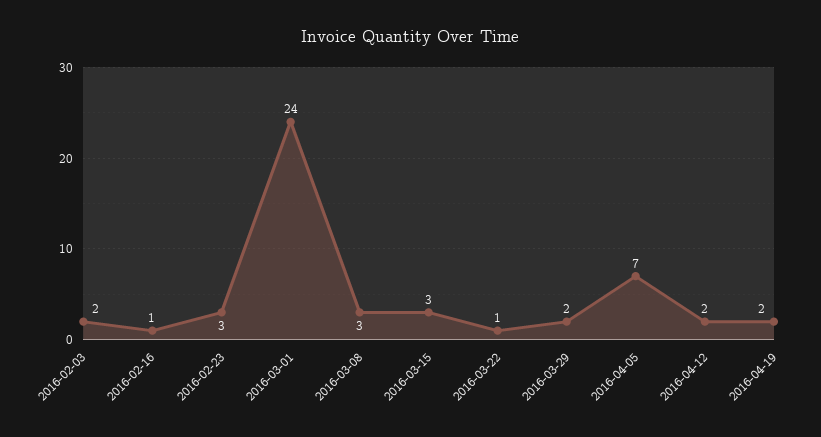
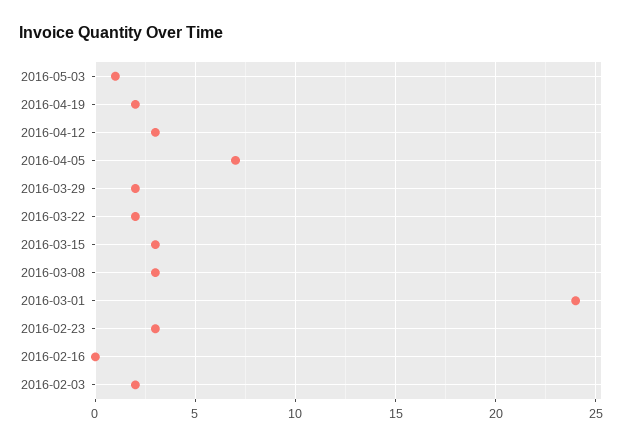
2016-02-16: 1 -> 0
2016-03-22: 1 -> 2
2016-04-12: 2 -> 3
2016-05-03: none -> 1

